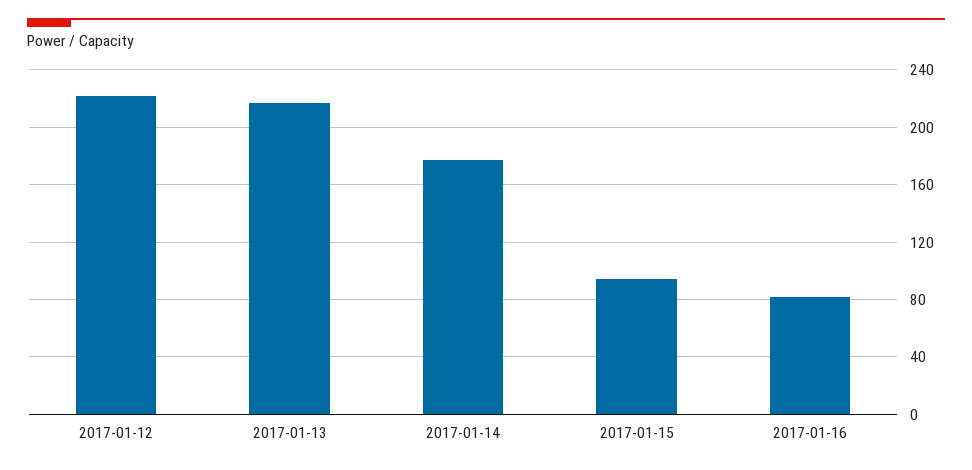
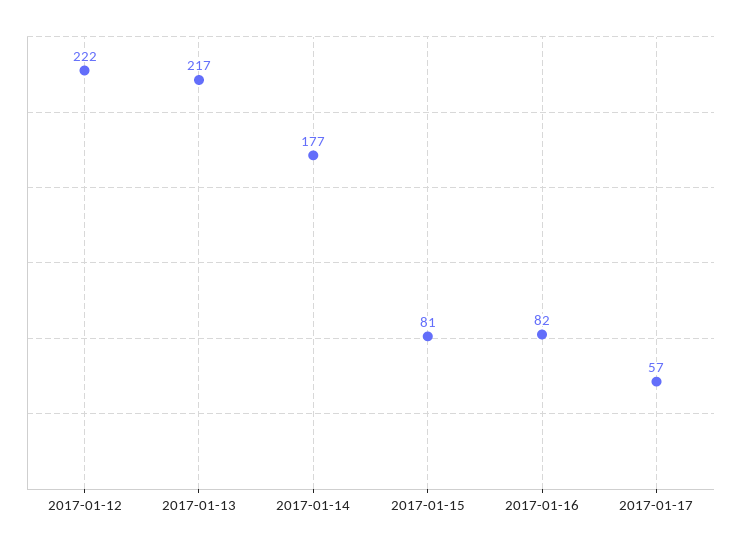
2017-01-15: 95 -> 81
2017-01-17: none -> 57

